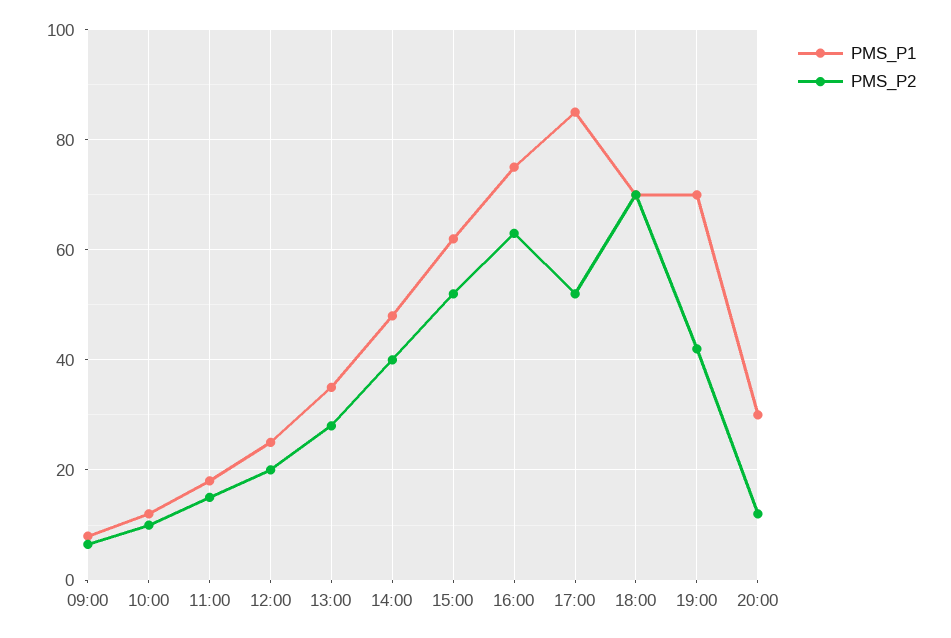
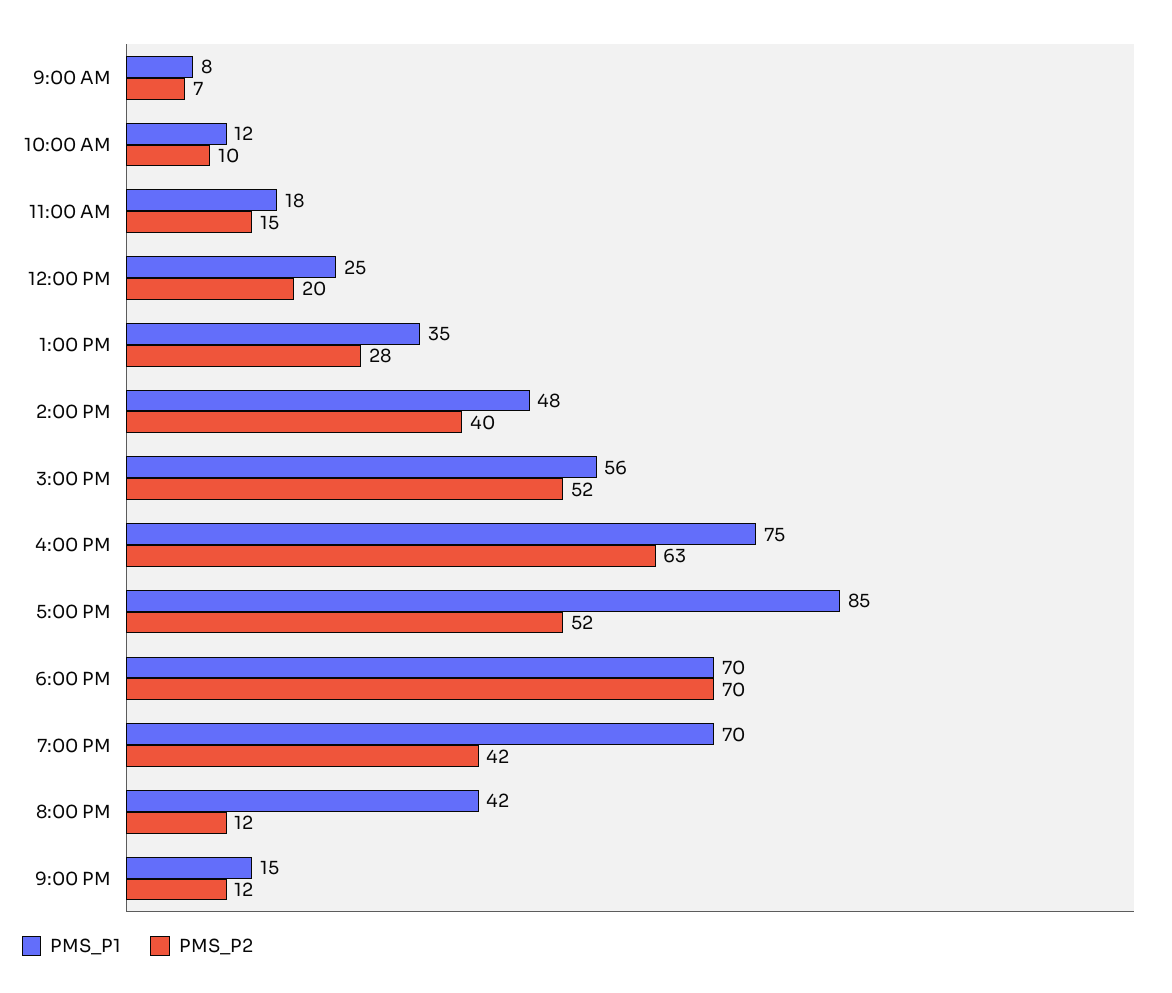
PMS_P1, 15:00: 62 -> 56
PMS_P1, 20:00: 30 -> 42
PMS_P1, 9:00 PM: none -> 15
PMS_P2, 9:00 PM: none -> 12

